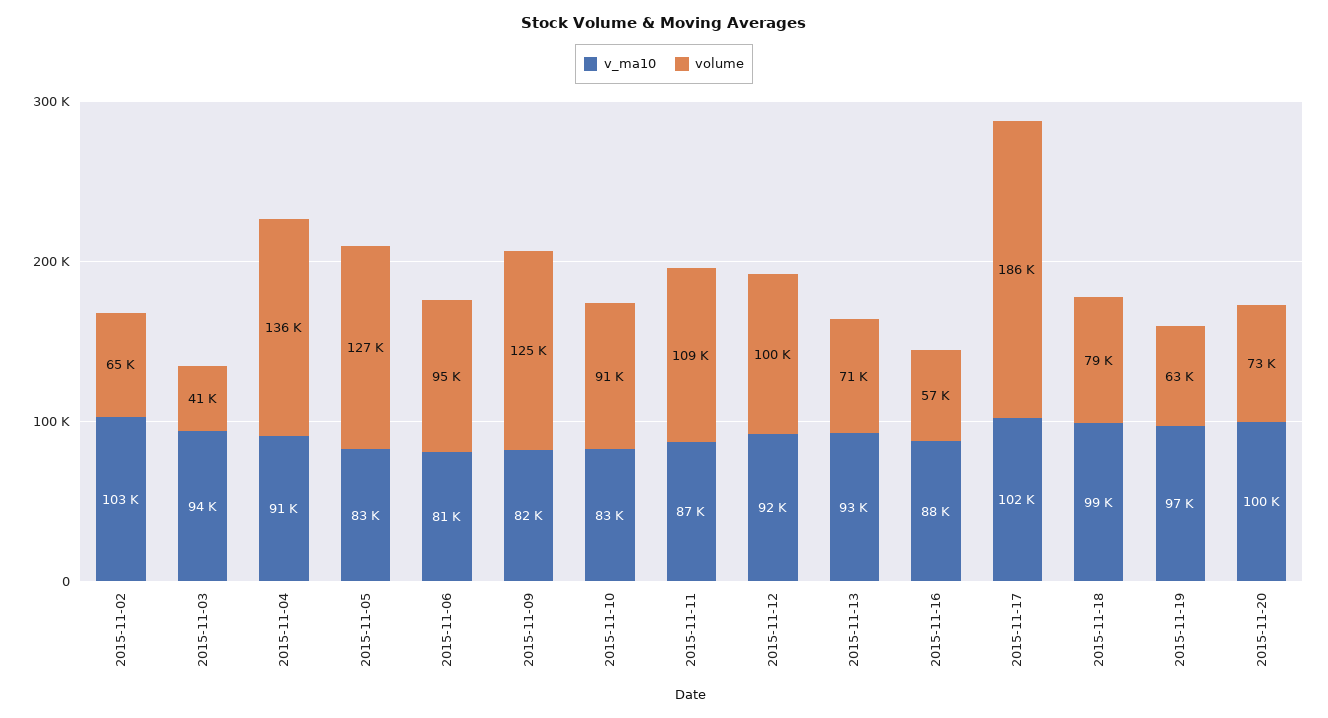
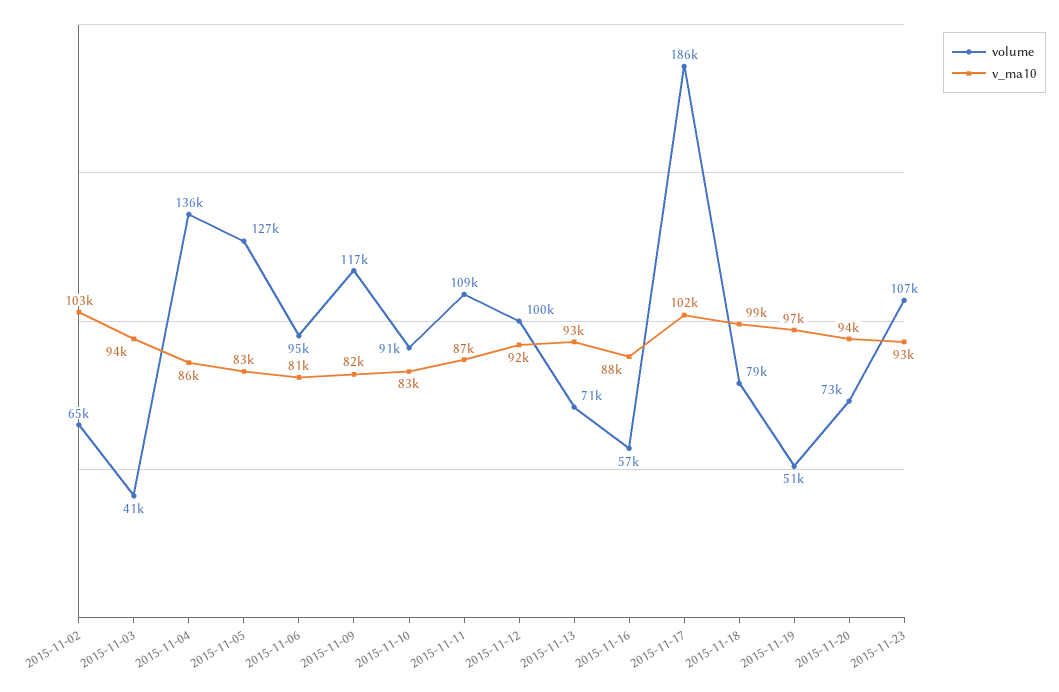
v_ma10, 2015-11-04: 91000 -> 86000
volume, 2015-11-09: 125000 -> 117000
volume, 2015-11-19: 63000 -> 51000
v_ma10, 2015-11-20: 100000 -> 94000
volume, 2015-11-23: none -> 107000
v_ma10, 2015-11-23: none -> 93000

